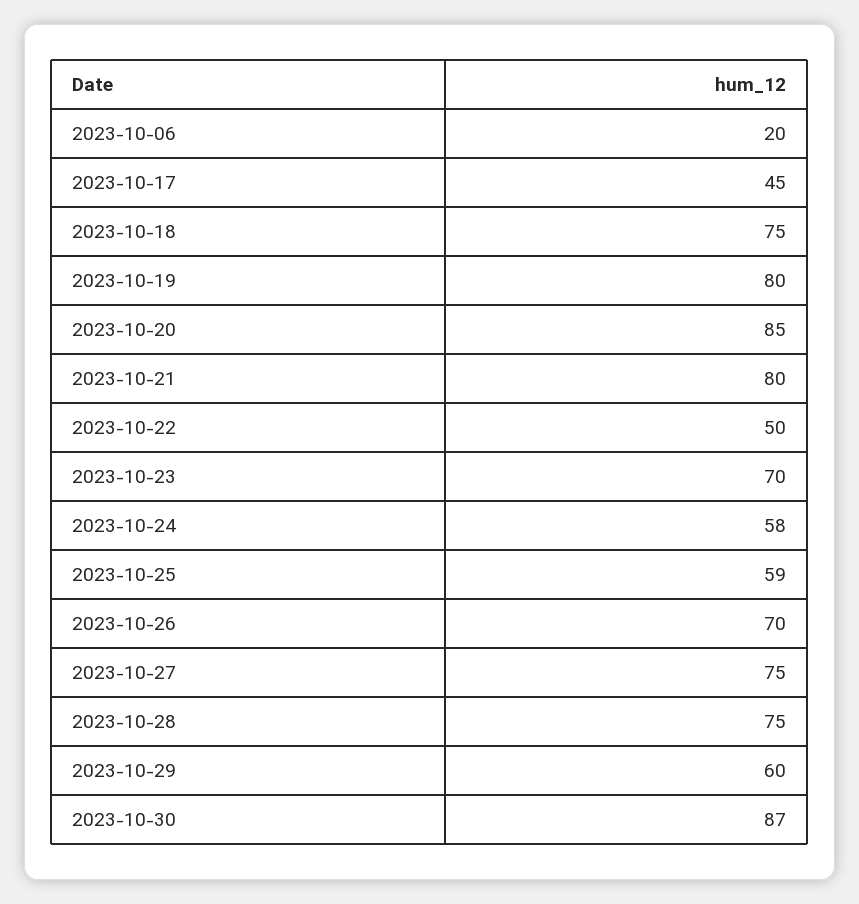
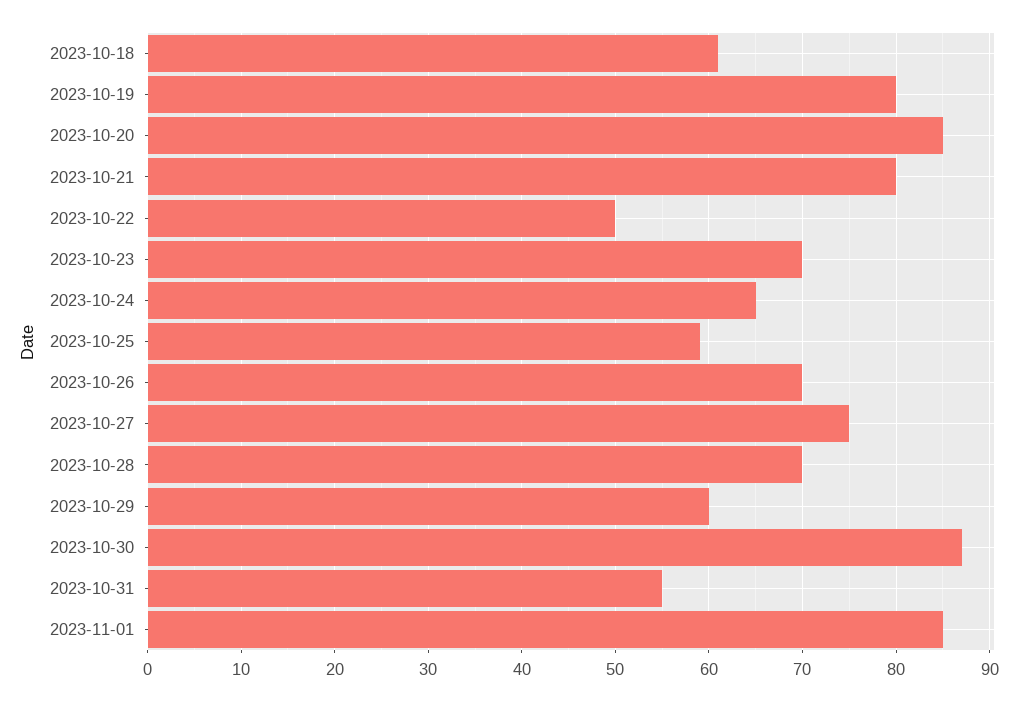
2023-10-06: 20 -> none
2023-10-17: 45 -> none
2023-10-18: 75 -> 61
2023-10-24: 58 -> 65
2023-10-28: 75 -> 70
2023-10-31: none -> 55
2023-11-01: none -> 85

